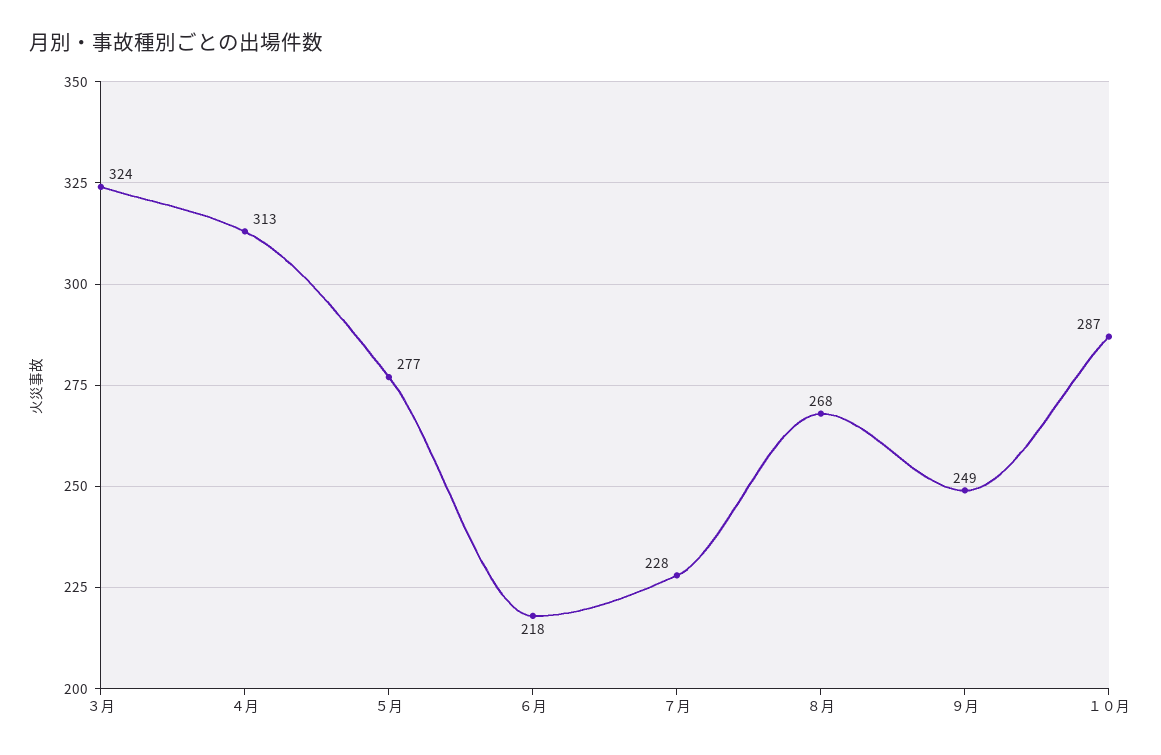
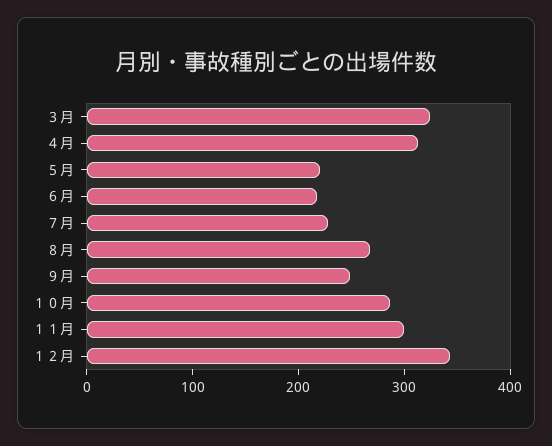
５月: 277 -> 220
１１月: none -> 300
１２月: none -> 340

